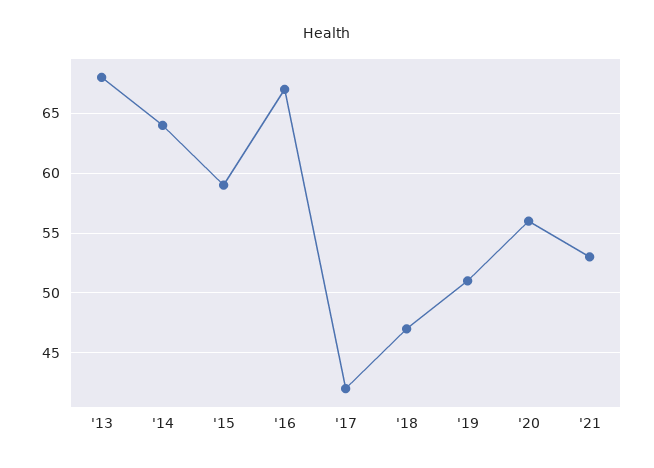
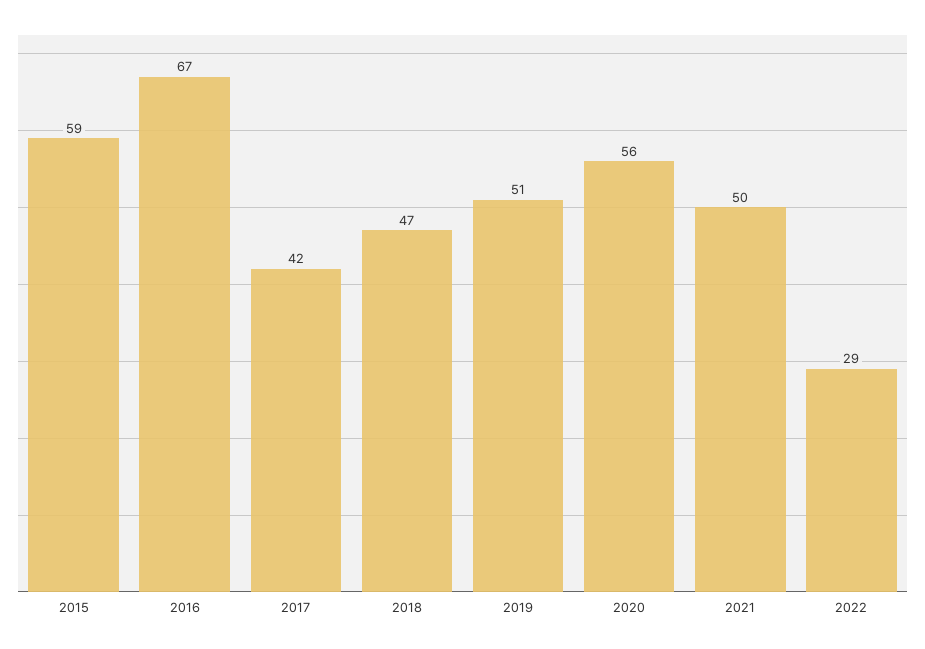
'13: 68 -> none
'14: 64 -> none
'21: 53 -> 50
2022: none -> 29

